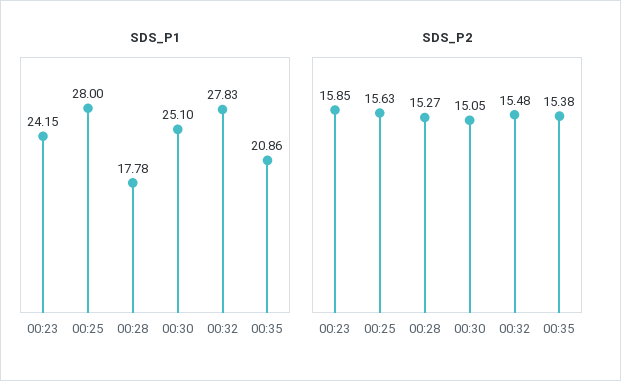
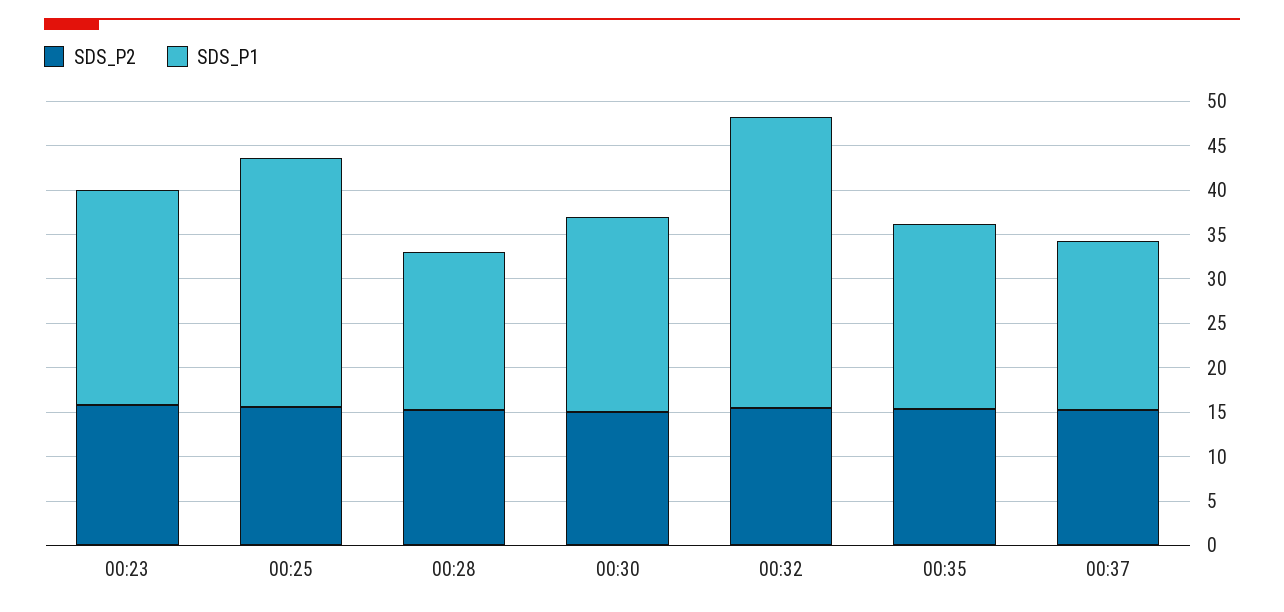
SDS_P1, 00:30: 25.1 -> 22
SDS_P1, 00:32: 27.83 -> 33
SDS_P2, 00:37: none -> 15
SDS_P1, 00:37: none -> 19

